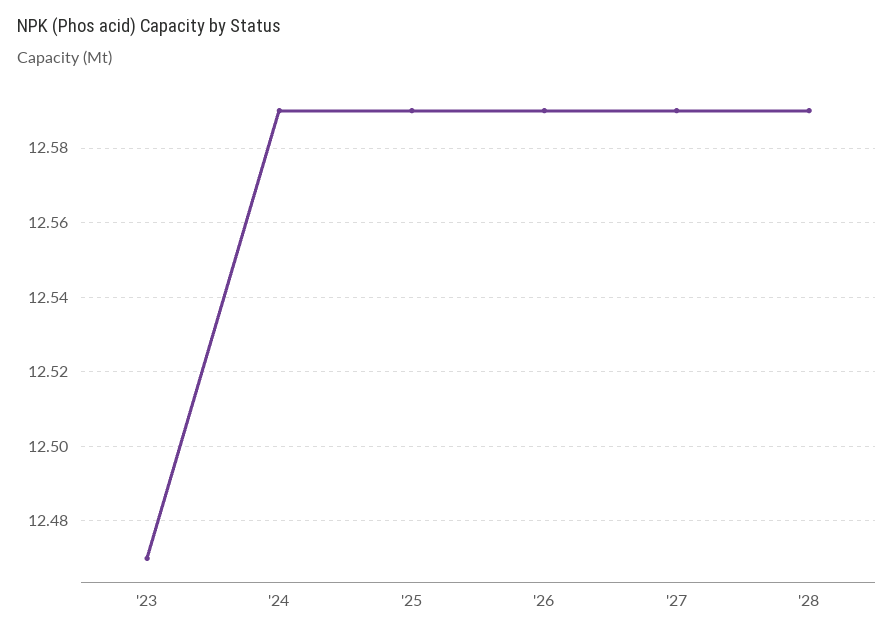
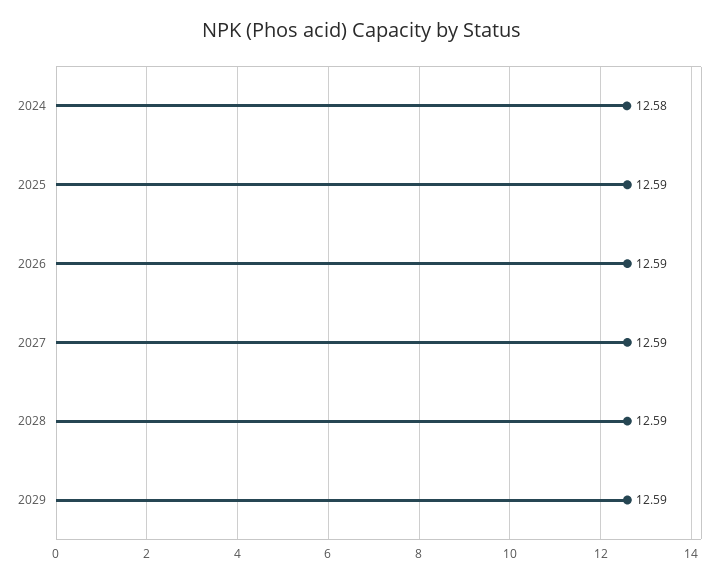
'23: 12.47 -> none
'24: 12.59 -> 12.58
2029: none -> 12.59

